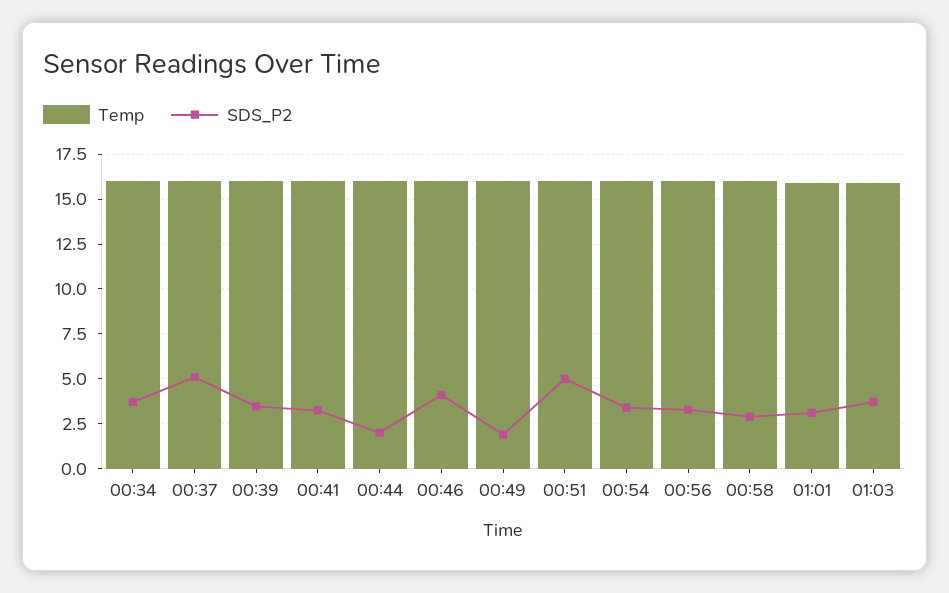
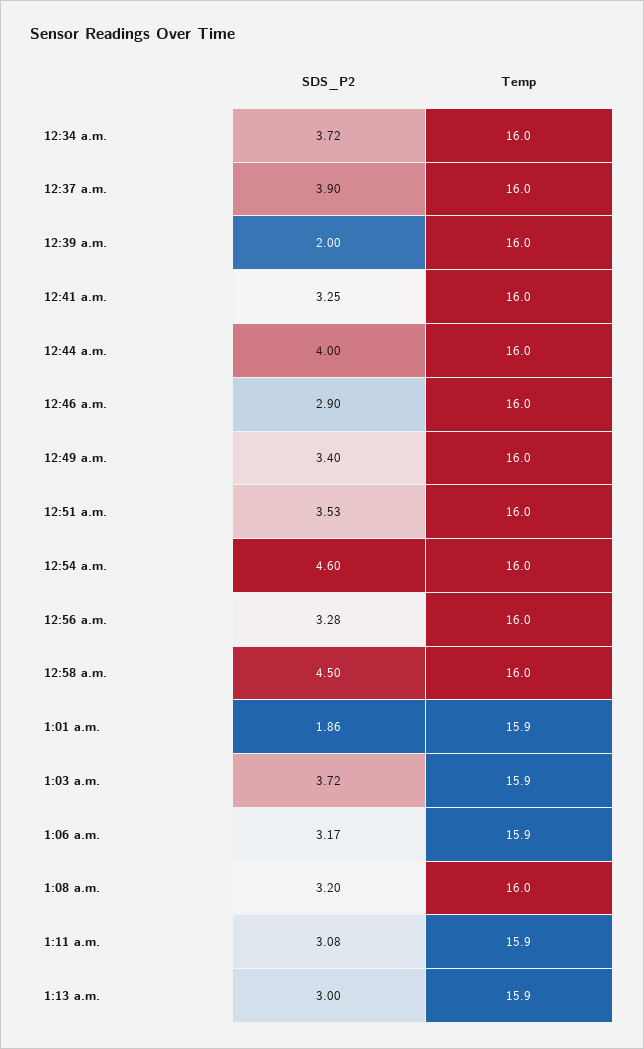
SDS_P2, 00:37: 5 -> 3.9
SDS_P2, 00:39: 3.5 -> 2
SDS_P2, 00:44: 2 -> 4
SDS_P2, 00:46: 4 -> 2.9
SDS_P2, 00:49: 2 -> 3.4
SDS_P2, 00:51: 5 -> 3.53
SDS_P2, 00:54: 3.5 -> 4.6
SDS_P2, 00:58: 3 -> 4.5
SDS_P2, 01:01: 3 -> 1.86
SDS_P2, 1:06 a.m.: none -> 3.17
Temp, 1:06 a.m.: none -> 15.9
SDS_P2, 1:08 a.m.: none -> 3.2
Temp, 1:08 a.m.: none -> 16
SDS_P2, 1:11 a.m.: none -> 3.08
Temp, 1:11 a.m.: none -> 15.9
SDS_P2, 1:13 a.m.: none -> 3
Temp, 1:13 a.m.: none -> 15.9

